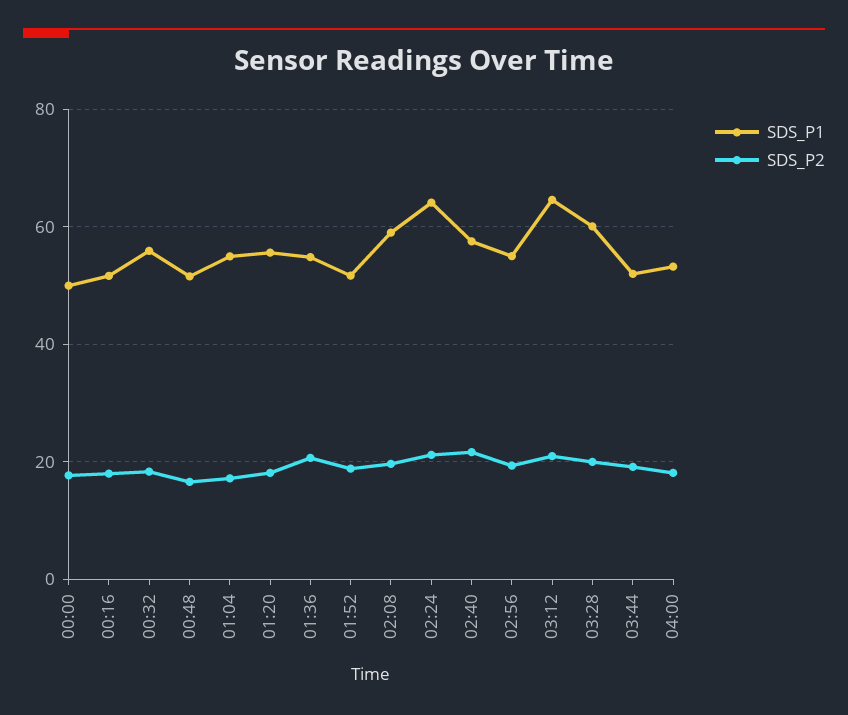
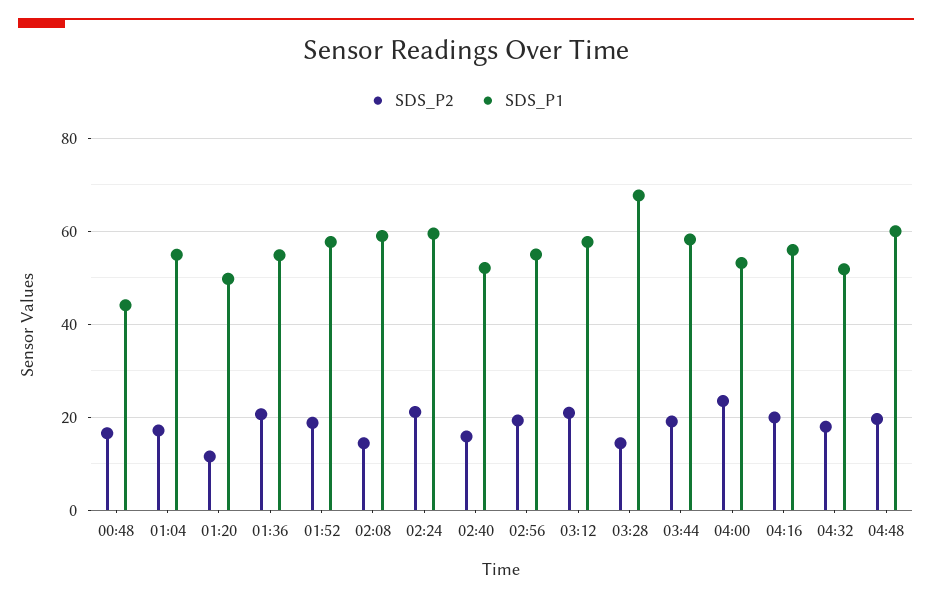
SDS_P1, 00:00: 50 -> none
SDS_P2, 00:00: 18 -> none
SDS_P1, 00:16: 52 -> none
SDS_P2, 00:16: 18 -> none
SDS_P1, 00:32: 56 -> none
SDS_P2, 00:32: 18 -> none
SDS_P1, 00:48: 52 -> 44
SDS_P1, 01:20: 56 -> 50
SDS_P2, 01:20: 18 -> 12
SDS_P1, 01:52: 52 -> 58
SDS_P2, 02:08: 20 -> 14
SDS_P1, 02:24: 64 -> 60
SDS_P1, 02:40: 58 -> 52
SDS_P2, 02:40: 22 -> 16
SDS_P1, 03:12: 64 -> 58
SDS_P1, 03:28: 60 -> 68
SDS_P2, 03:28: 20 -> 14
SDS_P1, 03:44: 52 -> 58
SDS_P2, 04:00: 18 -> 24
SDS_P2, 04:16: none -> 20
SDS_P1, 04:16: none -> 56
SDS_P2, 04:32: none -> 18
SDS_P1, 04:32: none -> 52
SDS_P2, 04:48: none -> 20
SDS_P1, 04:48: none -> 60

